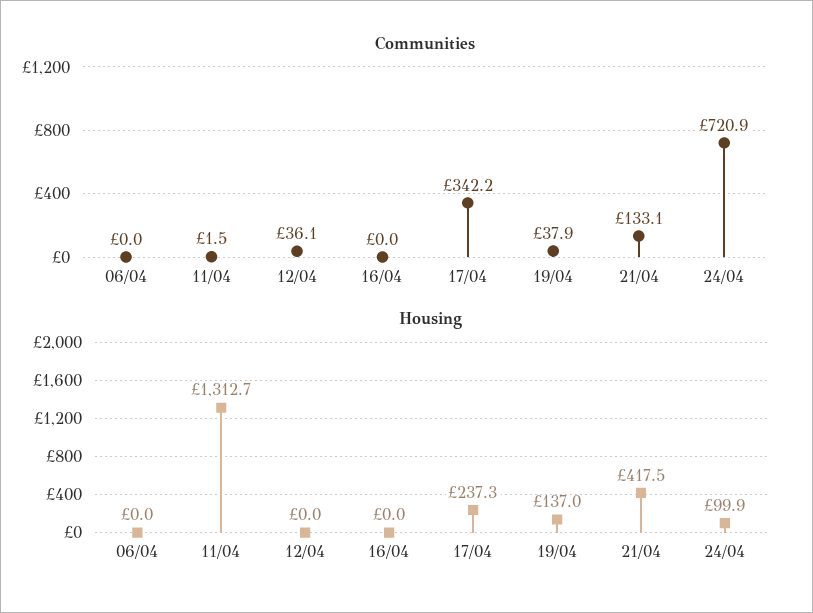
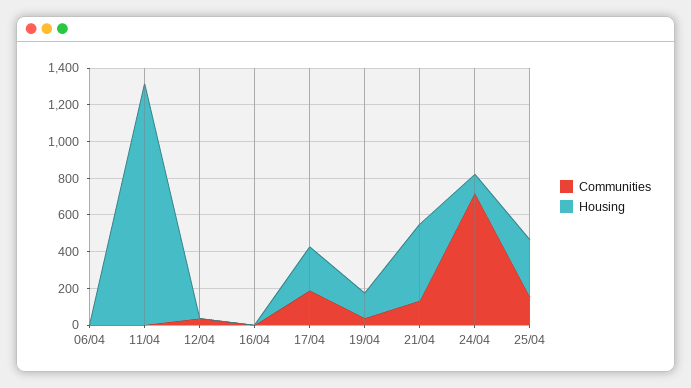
Communities, 17/04: 342.2 -> 200
Communities, 25/04: none -> 150
Housing, 25/04: none -> 300

